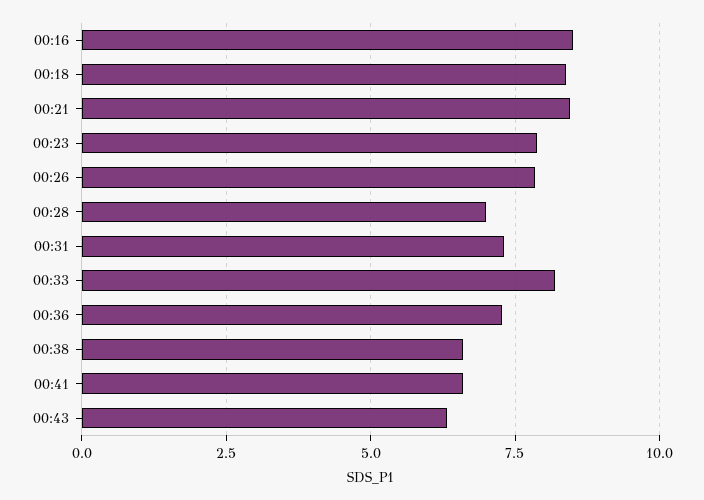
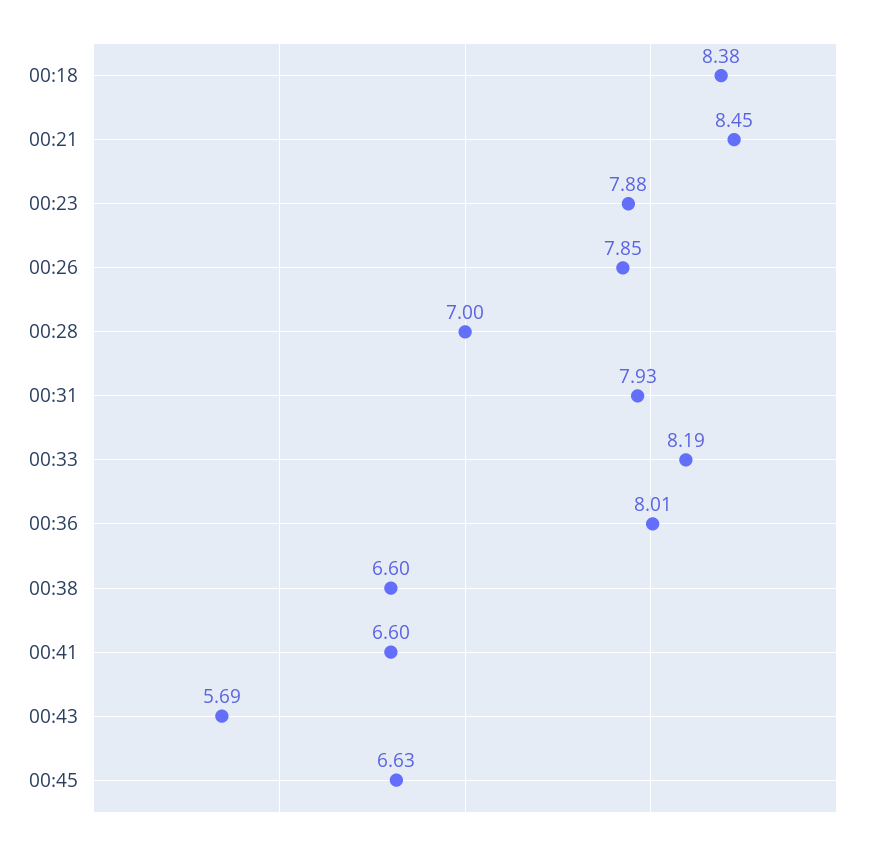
00:16: 8.5 -> none
00:31: 7.25 -> 7.93
00:36: 7.25 -> 8.01
00:43: 6.25 -> 5.69
00:45: none -> 6.63

